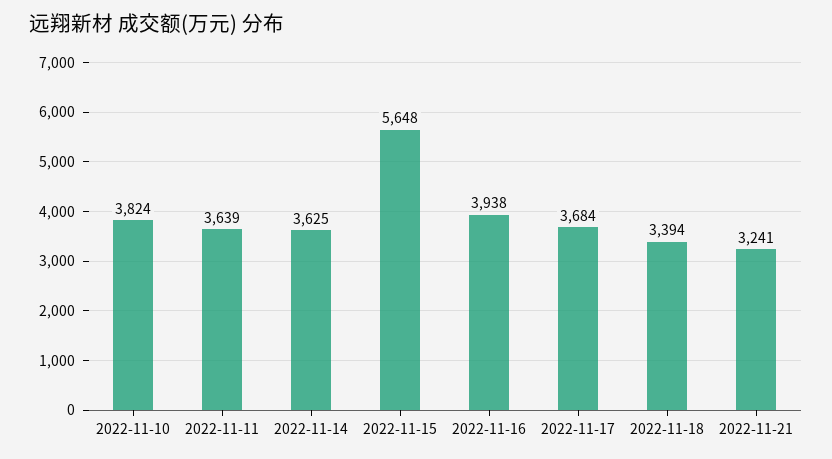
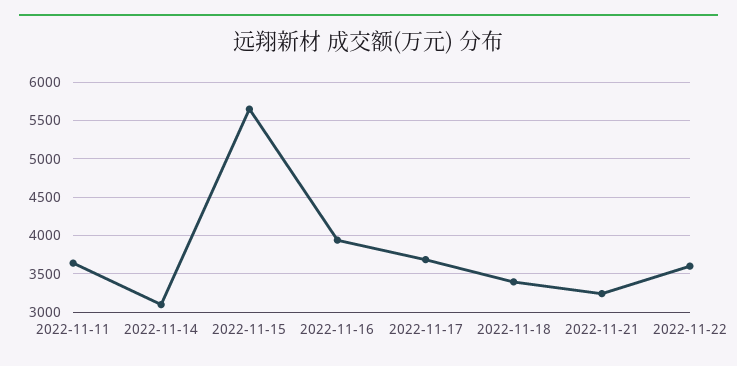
2022-11-10: 3824 -> none
2022-11-14: 3625 -> 3100
2022-11-22: none -> 3600

